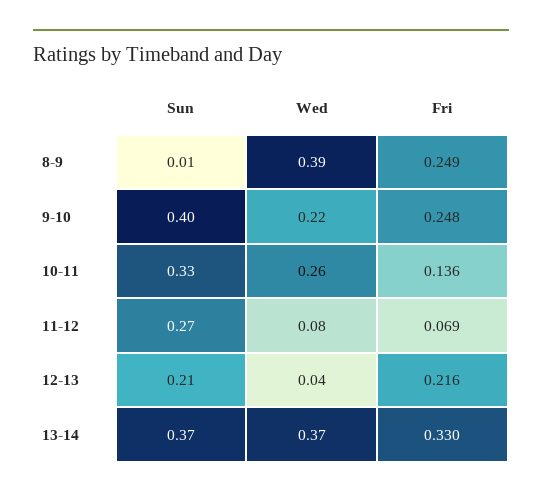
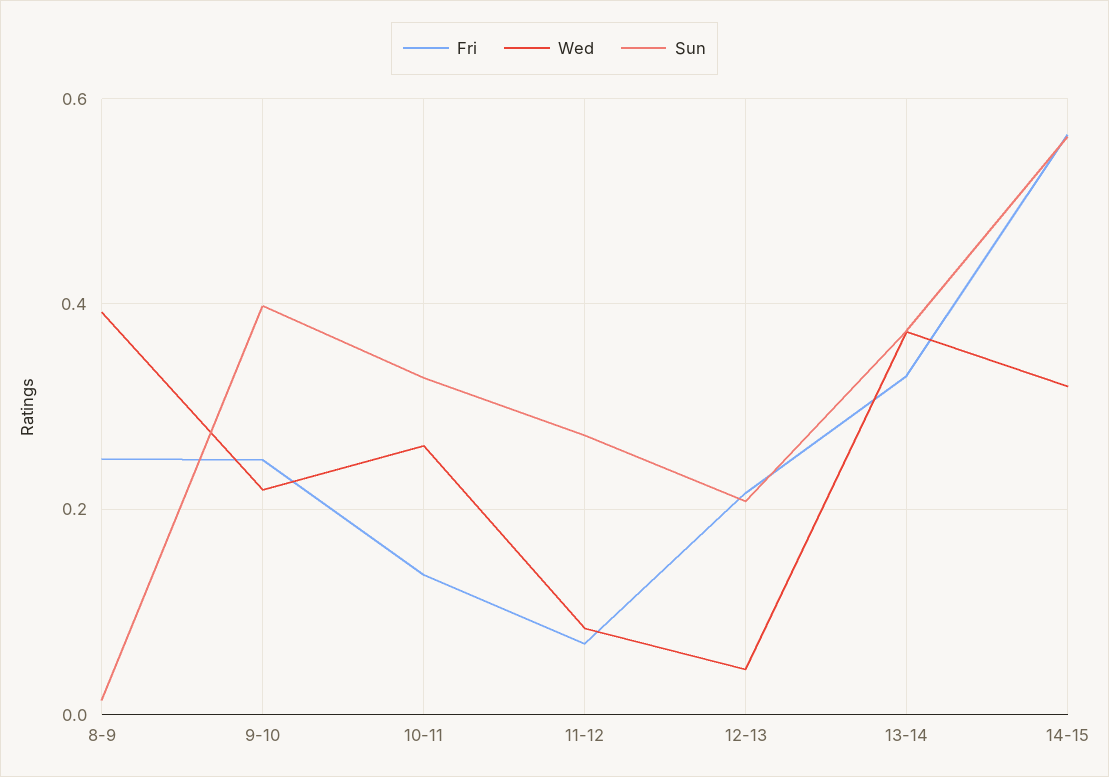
Fri, 14-15: none -> 0.56
Wed, 14-15: none -> 0.32
Sun, 14-15: none -> 0.56

